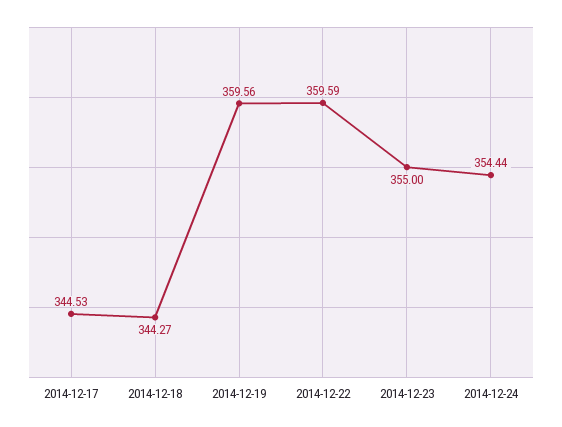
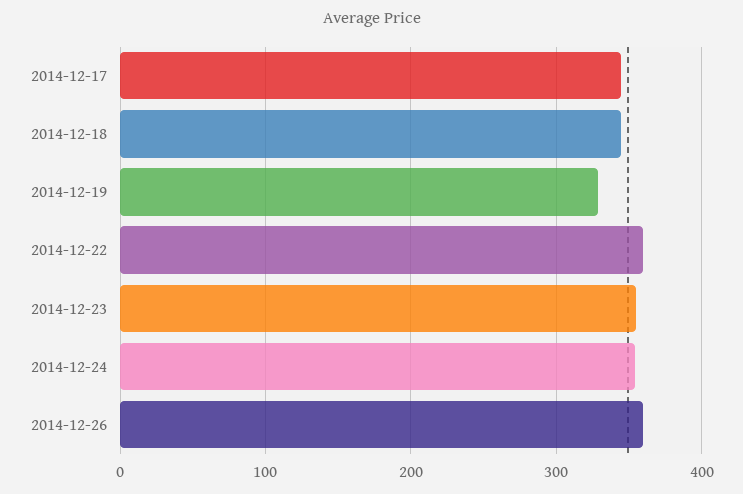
2014-12-19: 359.56 -> 330
2014-12-26: none -> 360

